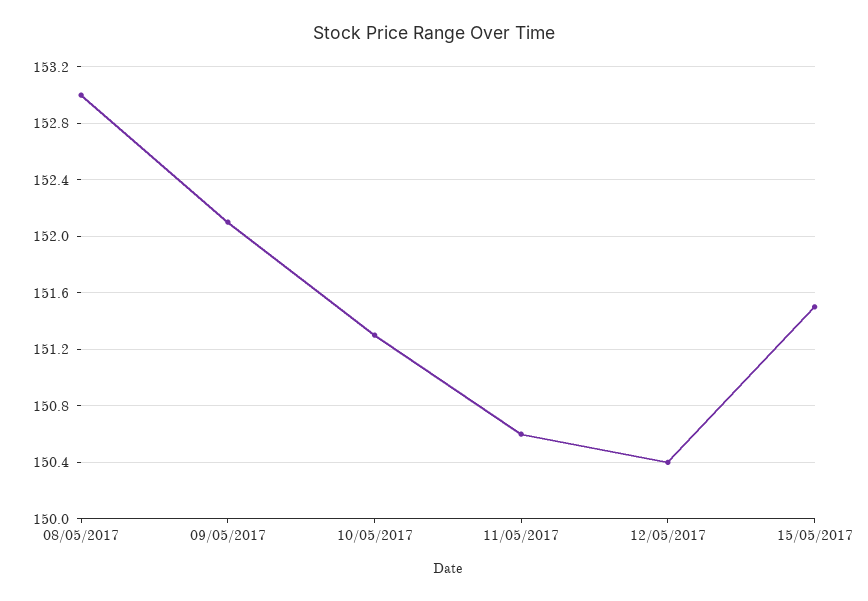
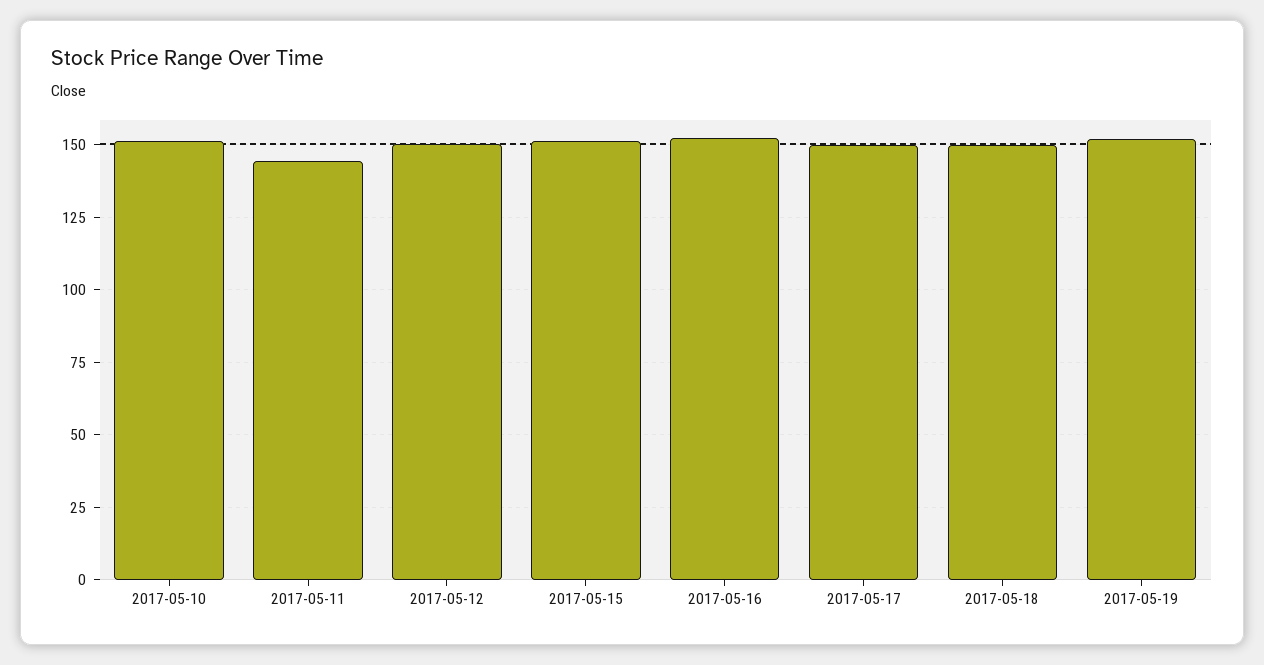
08/05/2017: 153 -> none
09/05/2017: 152.1 -> none
11/05/2017: 150.6 -> 145
2017-05-16: none -> 152.5
2017-05-17: none -> 150
2017-05-18: none -> 150
2017-05-19: none -> 152.5

